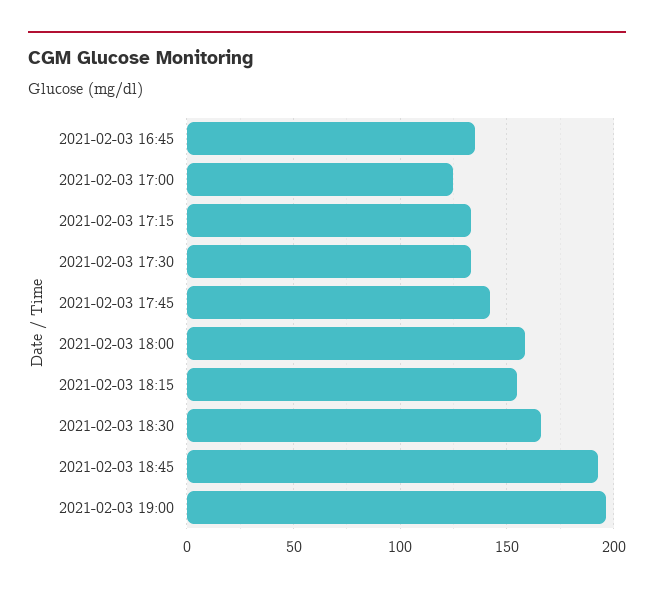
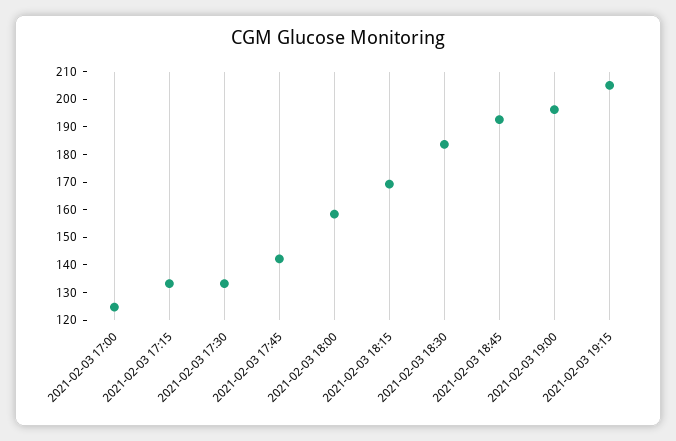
2021-02-03 16:45: 135 -> none
2021-02-03 18:15: 155 -> 170
2021-02-03 18:30: 165 -> 185
2021-02-03 19:15: none -> 205

